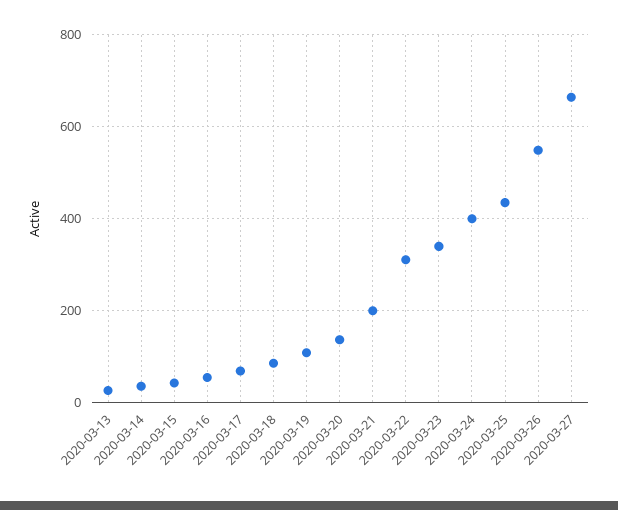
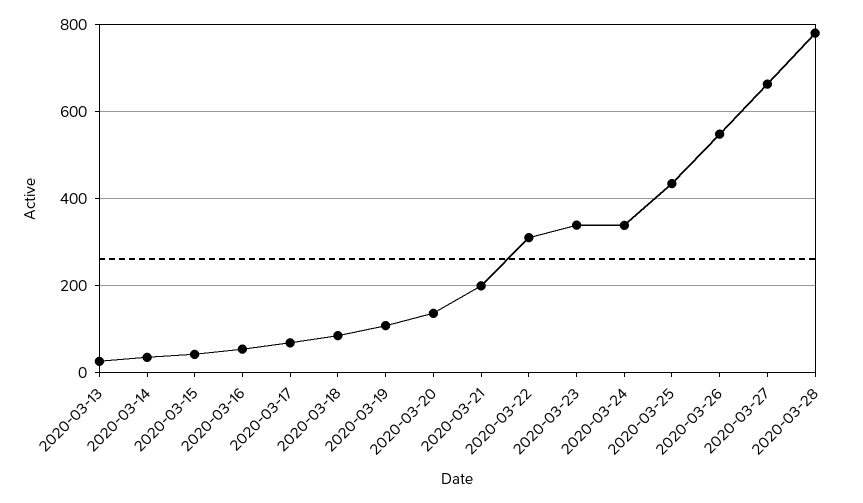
2020-03-24: 400 -> 340
2020-03-28: none -> 780

